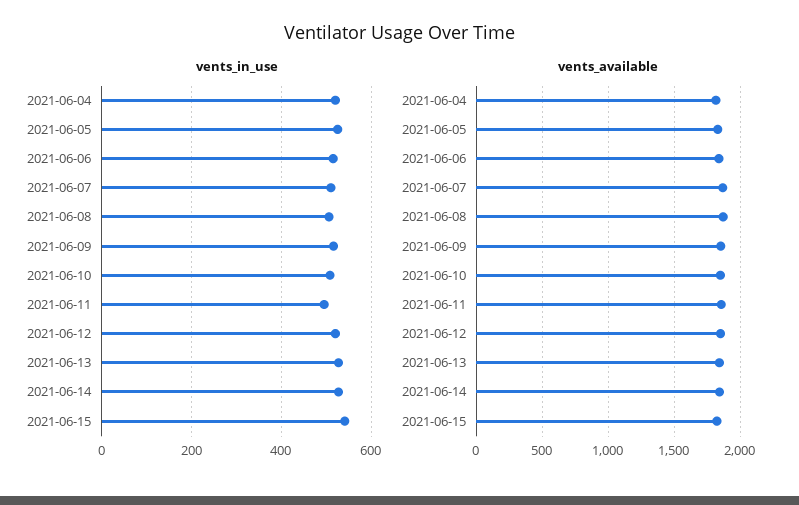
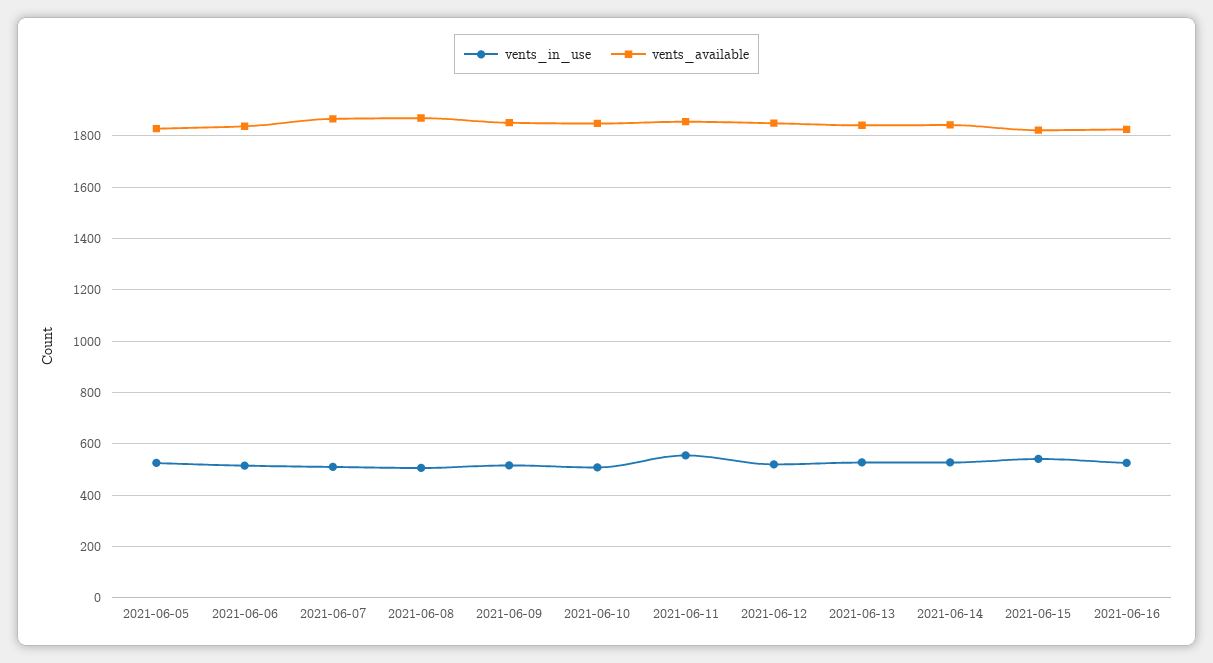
vents_in_use, 2021-06-04: 520 -> none
vents_in_use, 2021-06-11: 500 -> 550
vents_available, 2021-06-04: 1800 -> none
vents_in_use, 2021-06-16: none -> 525
vents_available, 2021-06-16: none -> 1825

